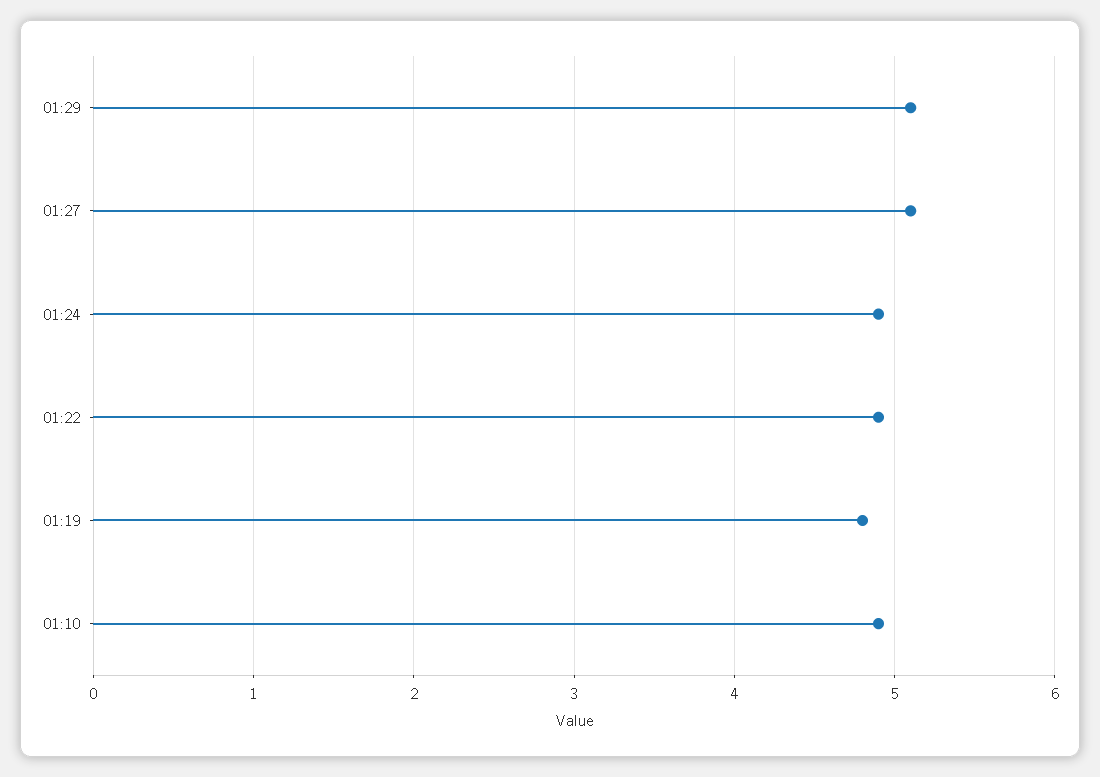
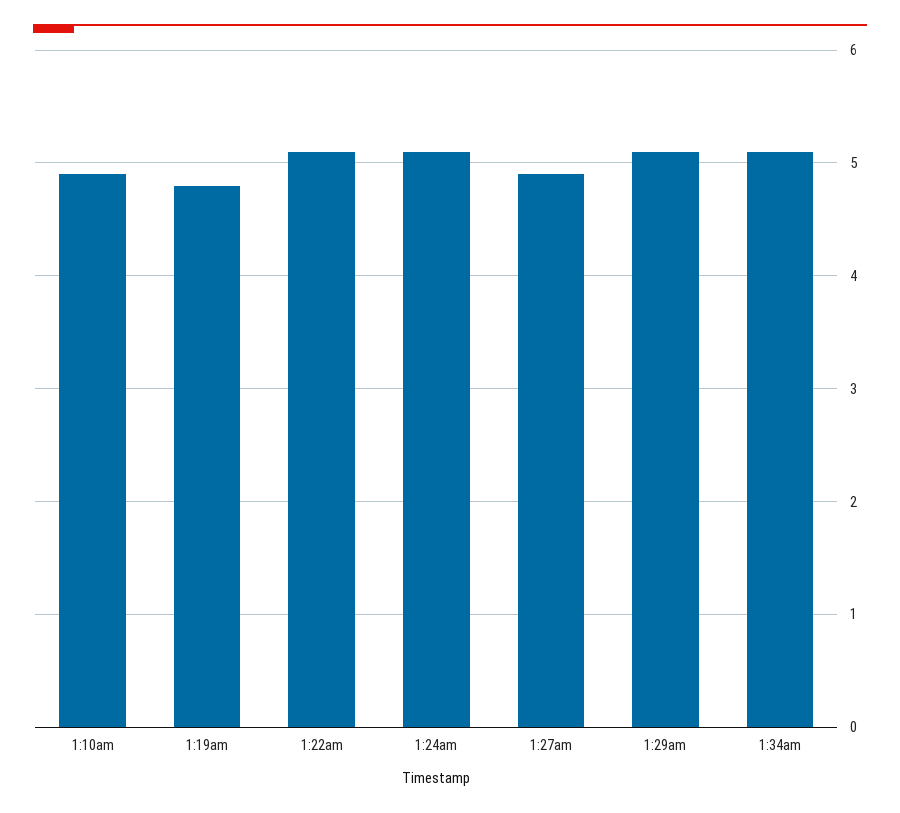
01:27: 5.1 -> 4.9
01:24: 4.9 -> 5.1
01:22: 4.9 -> 5.1
1:34am: none -> 5.1

